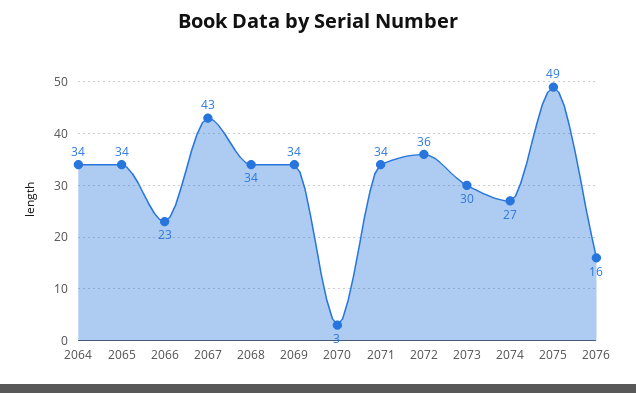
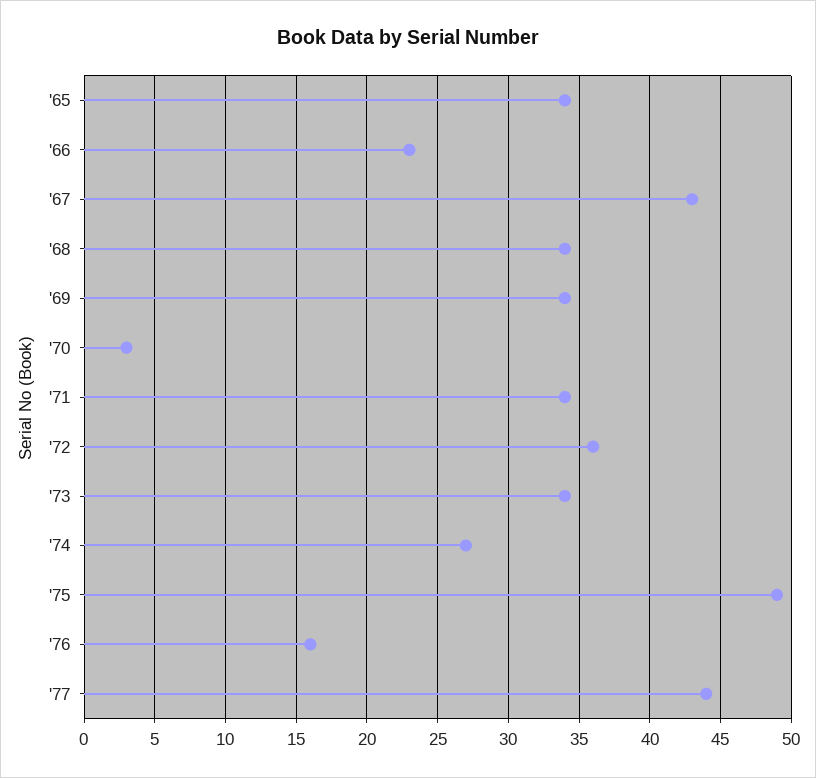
2064: 34 -> none
2073: 30 -> 34
'77: none -> 44

